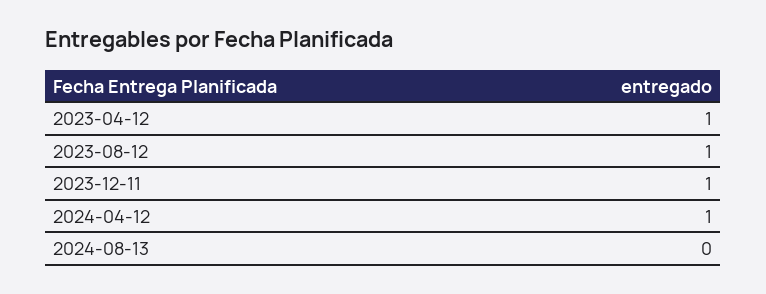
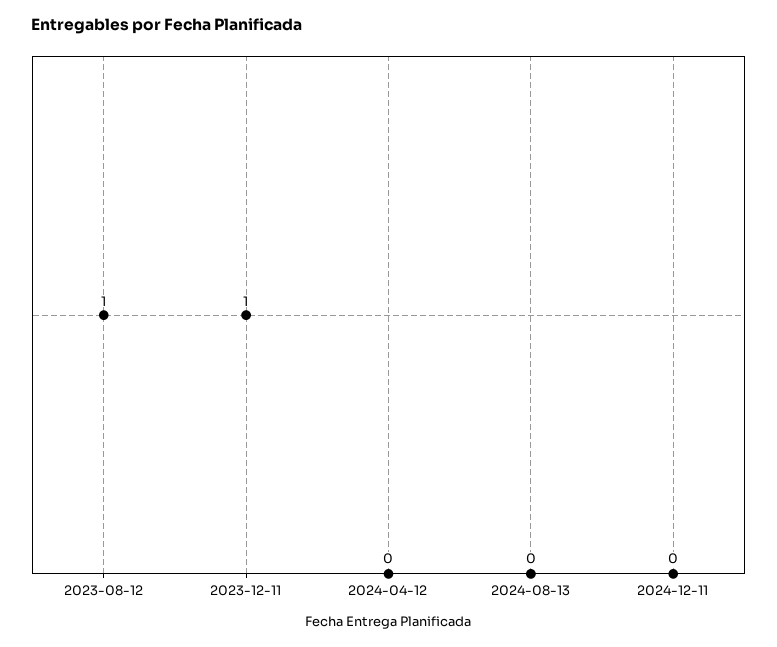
2023-04-12: 1 -> none
2024-04-12: 1 -> 0
2024-12-11: none -> 0

